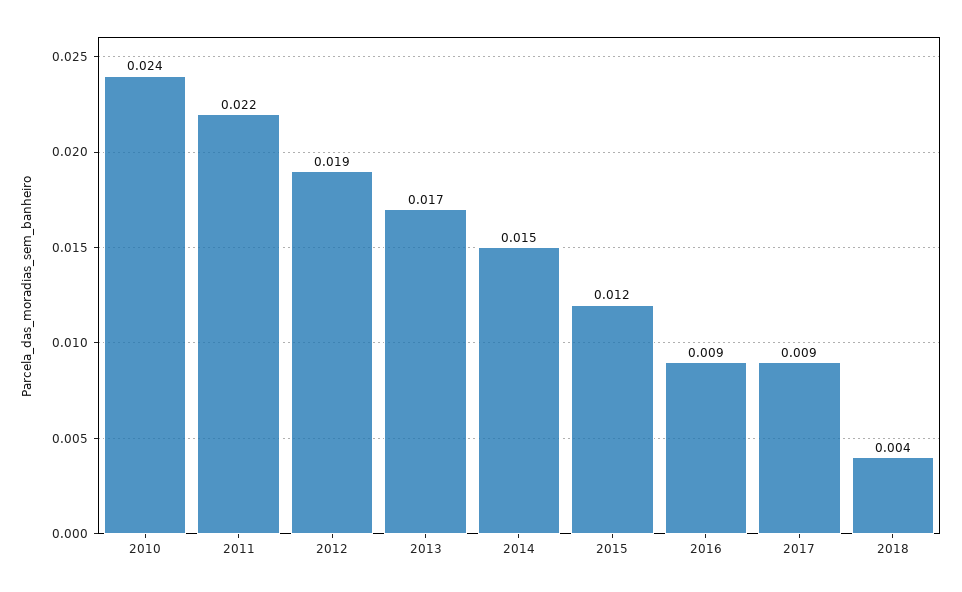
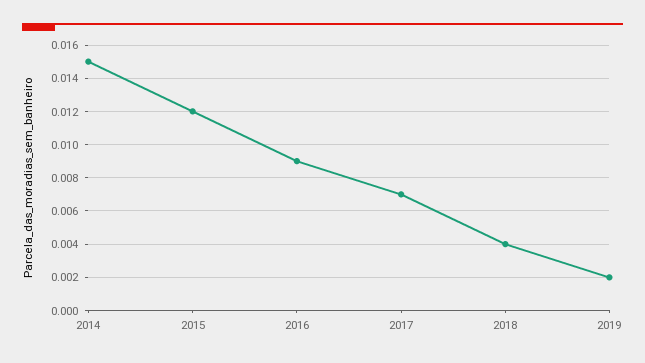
2010: 0.024 -> none
2011: 0.022 -> none
2012: 0.019 -> none
2013: 0.017 -> none
2017: 0.009 -> 0.007
2019: none -> 0.002

